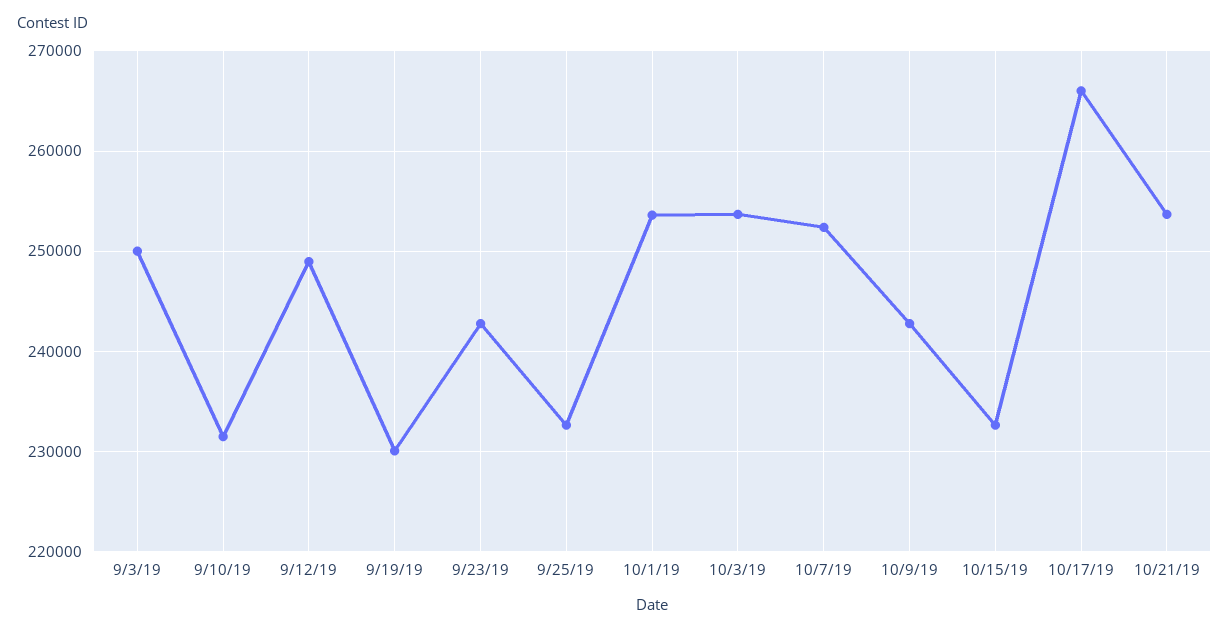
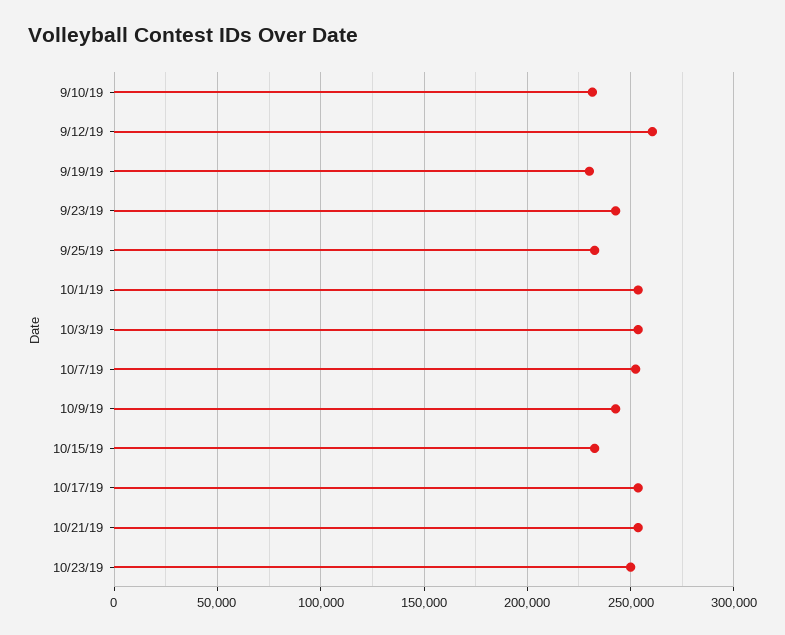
9/3/19: 250000 -> none
9/12/19: 249000 -> 260000
10/17/19: 266000 -> 255000
10/23/19: none -> 250000

